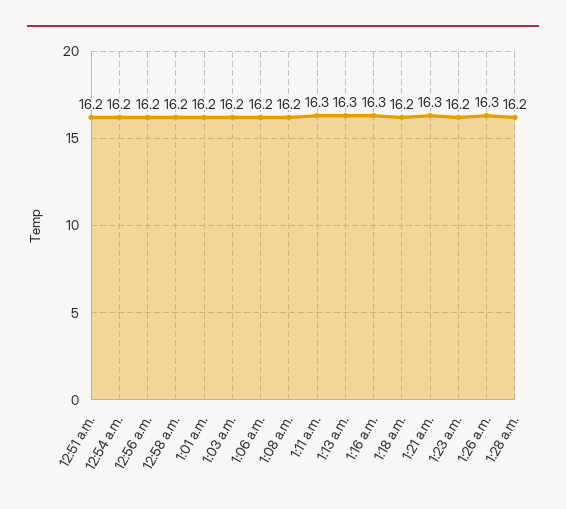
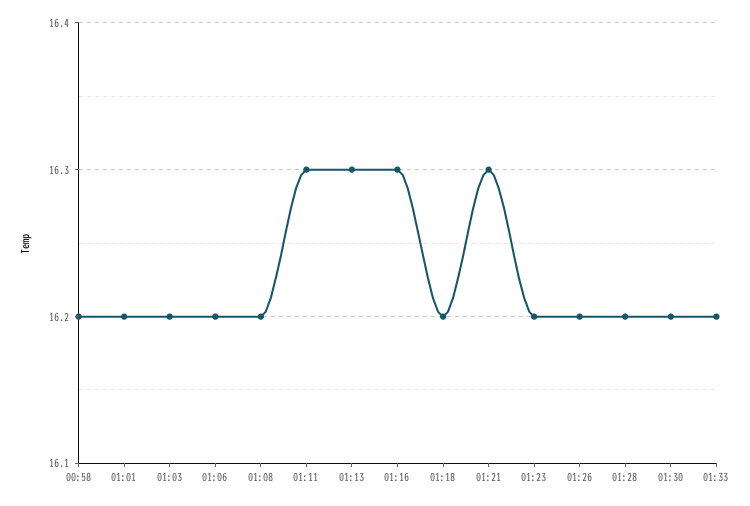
12:51 a.m.: 16.2 -> none
12:54 a.m.: 16.2 -> none
12:56 a.m.: 16.2 -> none
1:26 a.m.: 16.3 -> 16.2
01:30: none -> 16.2
01:33: none -> 16.2

